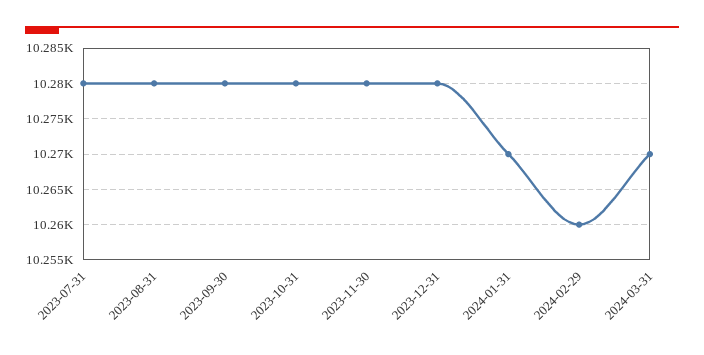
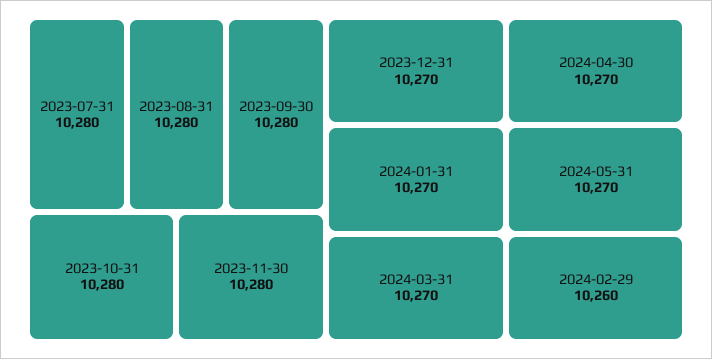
2023-12-31: 10280 -> 10270
2024-04-30: none -> 10270
2024-05-31: none -> 10270

